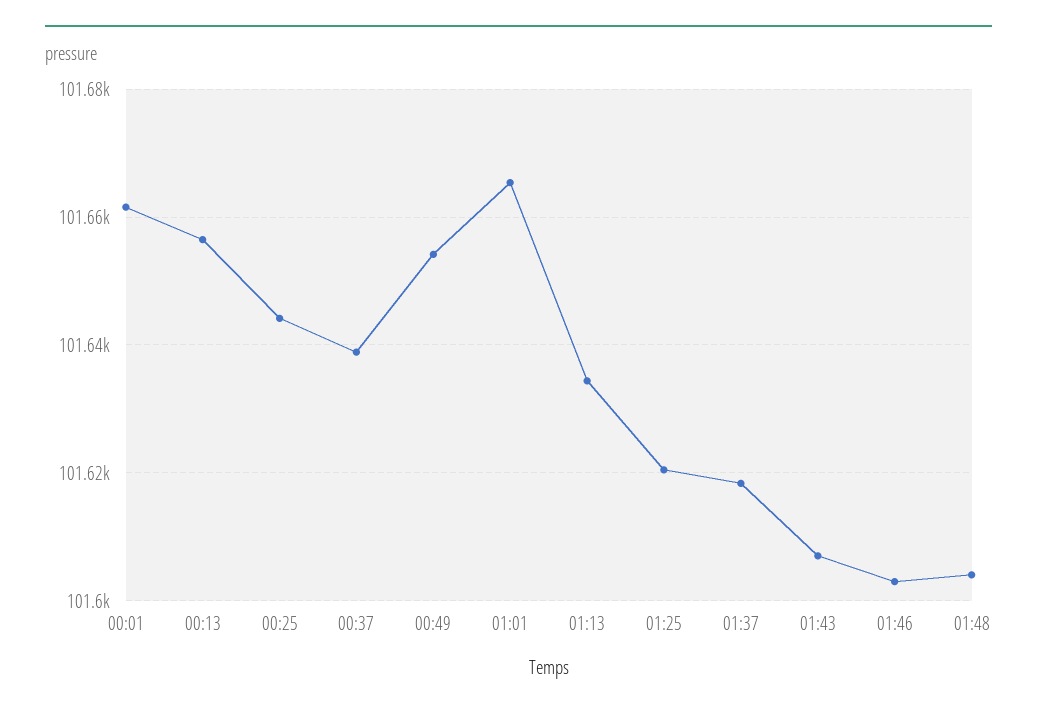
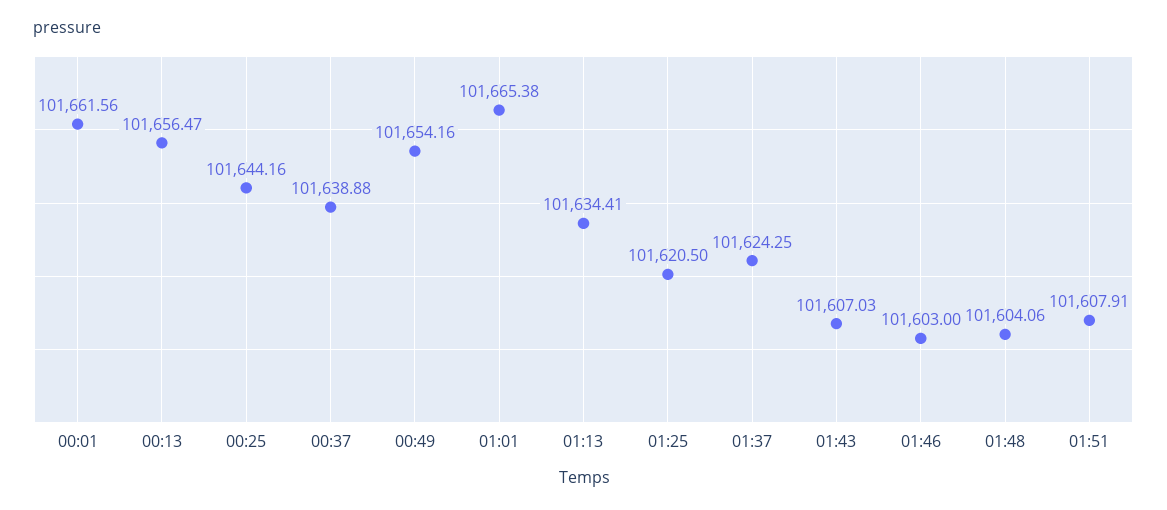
01:37: 101618 -> 101624.25
01:51: none -> 101607.91

